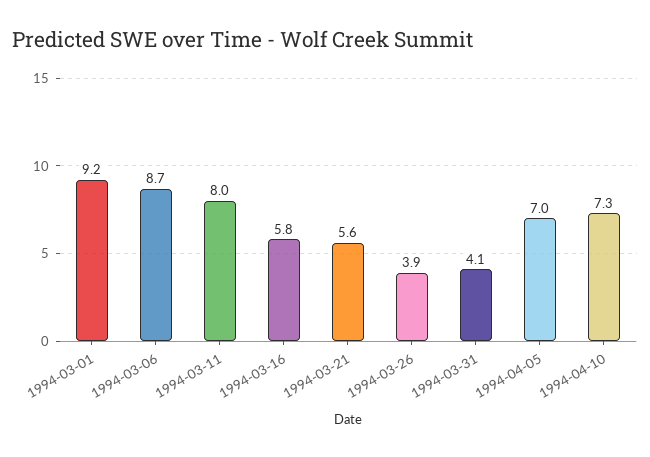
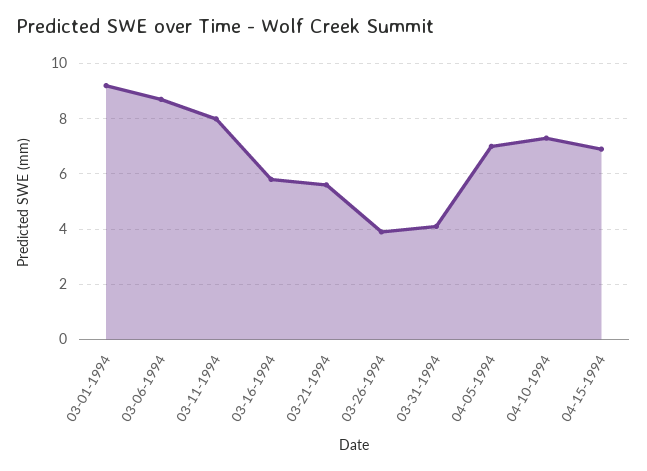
04-15-1994: none -> 7

